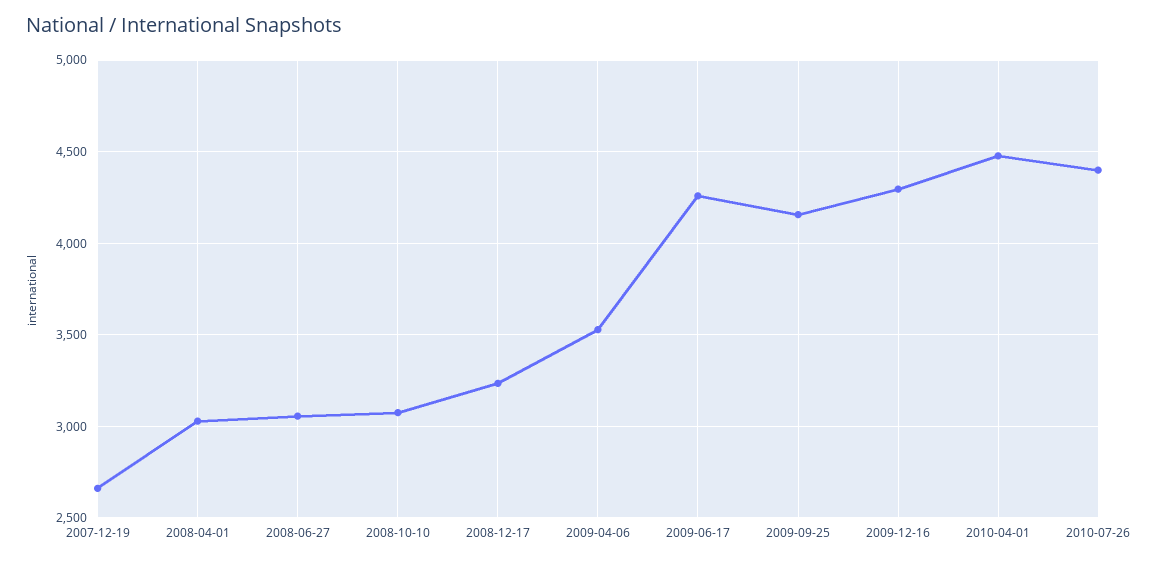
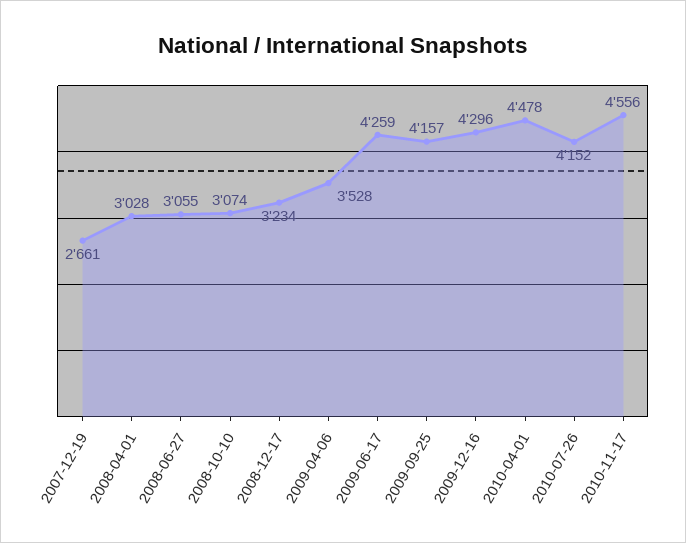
2010-07-26: 4400 -> 4152
2010-11-17: none -> 4556

